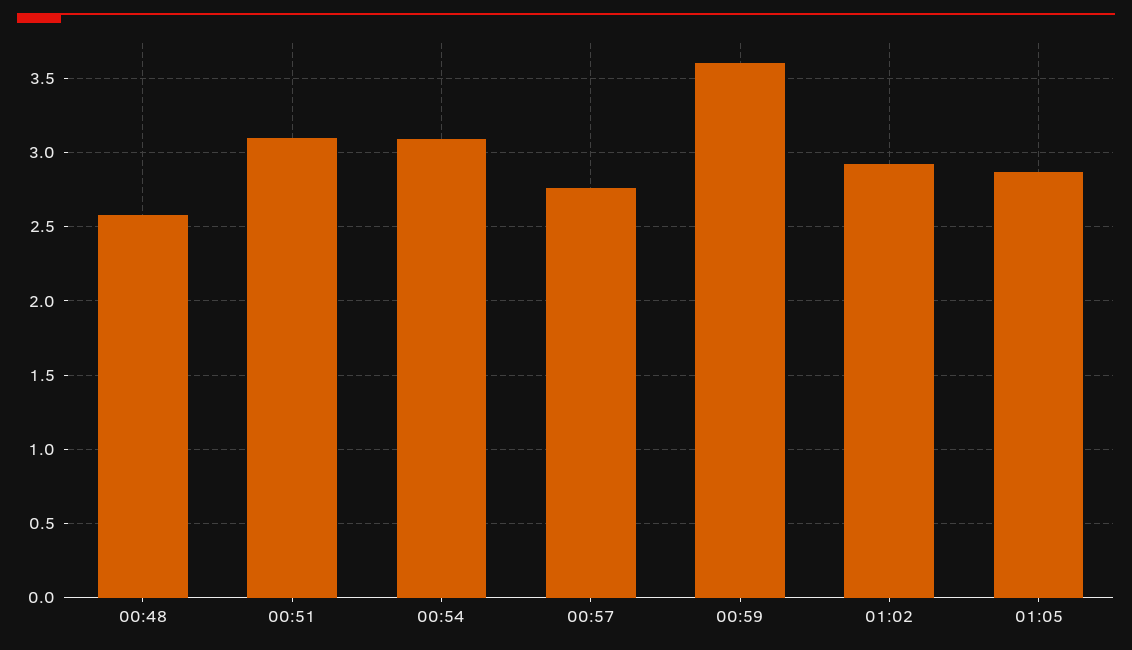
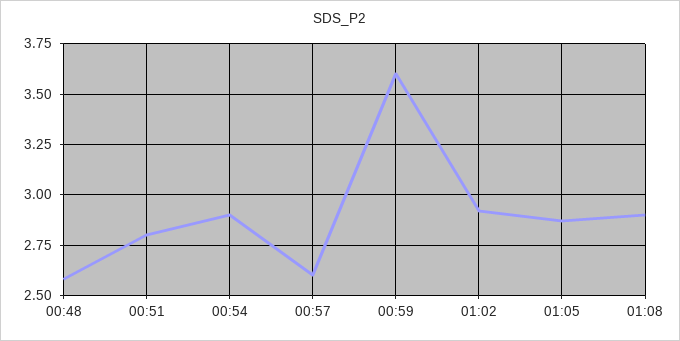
00:51: 3.1 -> 2.8
00:54: 3.1 -> 2.9
00:57: 2.75 -> 2.6
01:08: none -> 2.9

